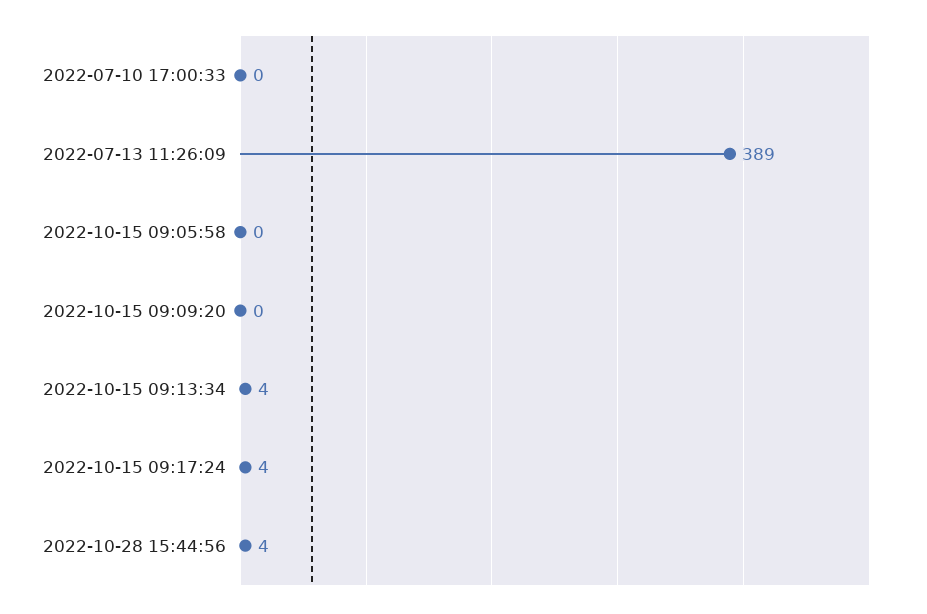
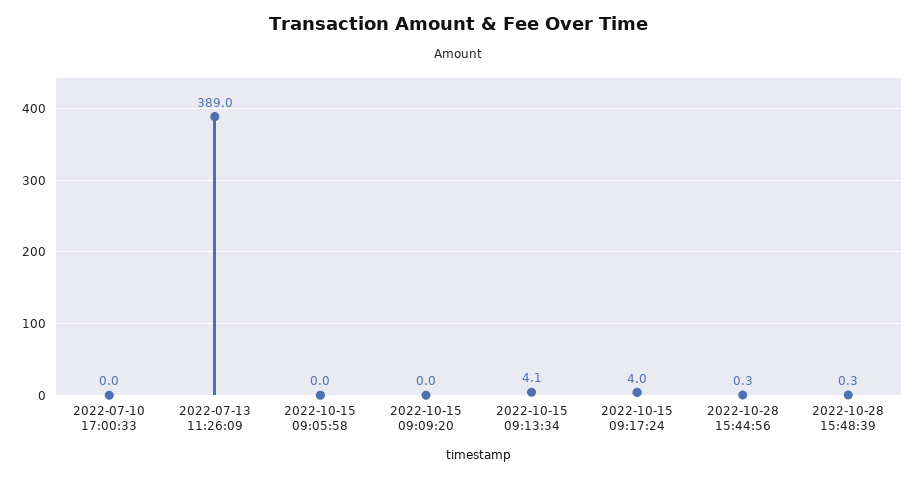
2022-10-28 15:44:56: 4 -> 0.3
2022-10-28 15:48:39: none -> 0.3

